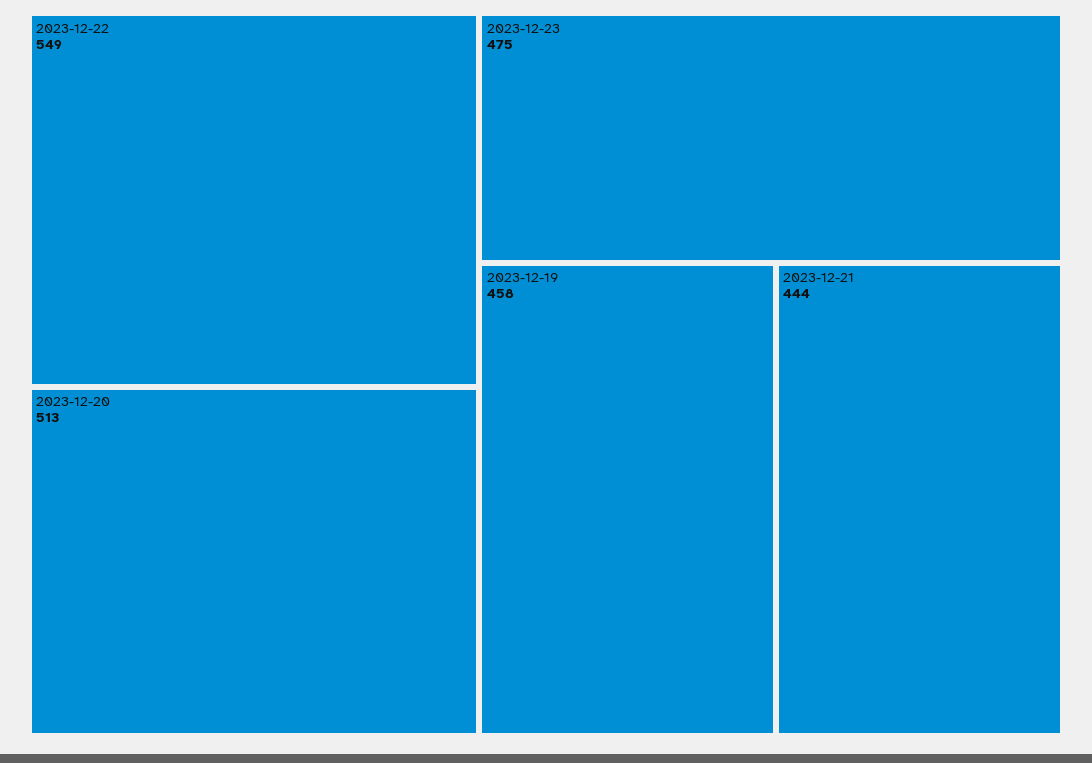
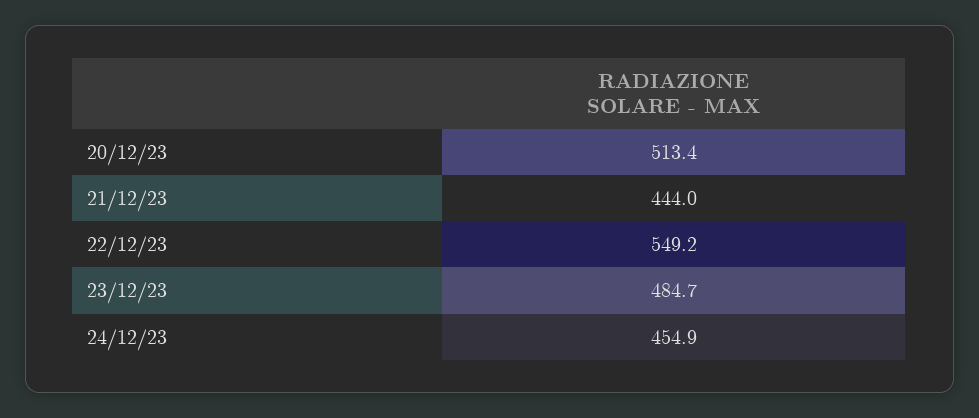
2023-12-23: 475 -> 484.7
2023-12-19: 458 -> none
24/12/23: none -> 454.9

